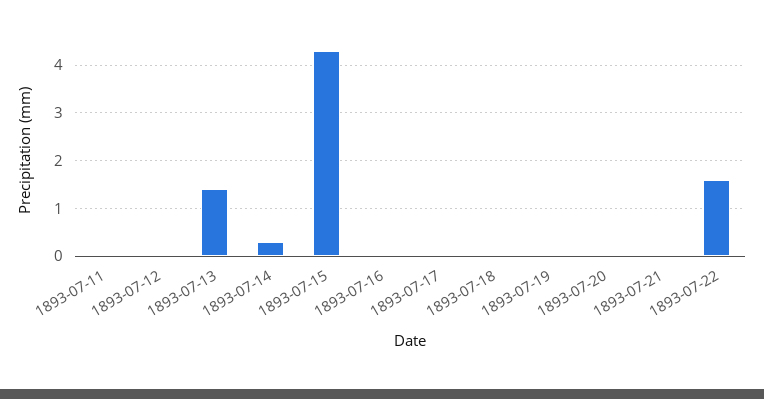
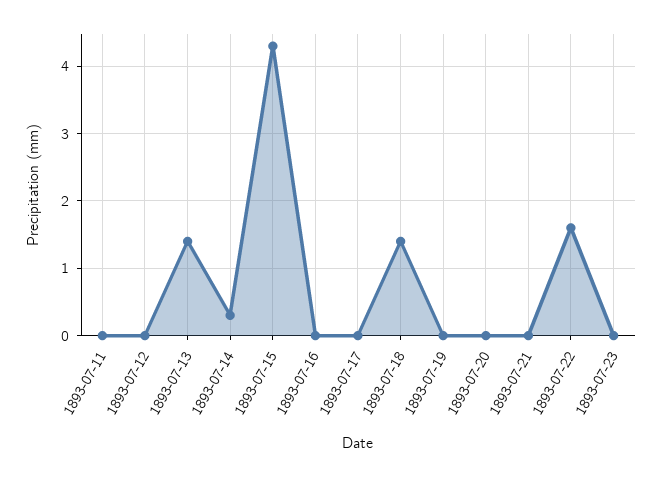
1893-07-18: 0 -> 1.4
1893-07-23: none -> 0

